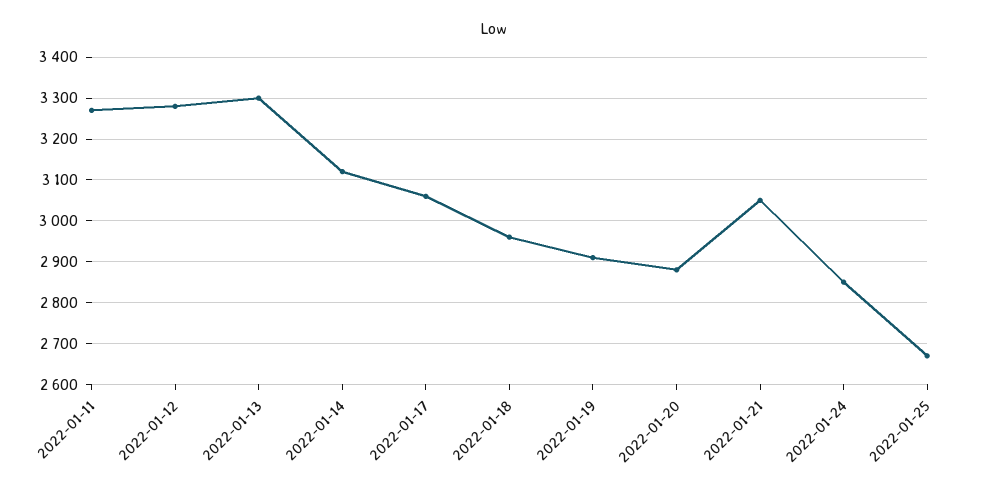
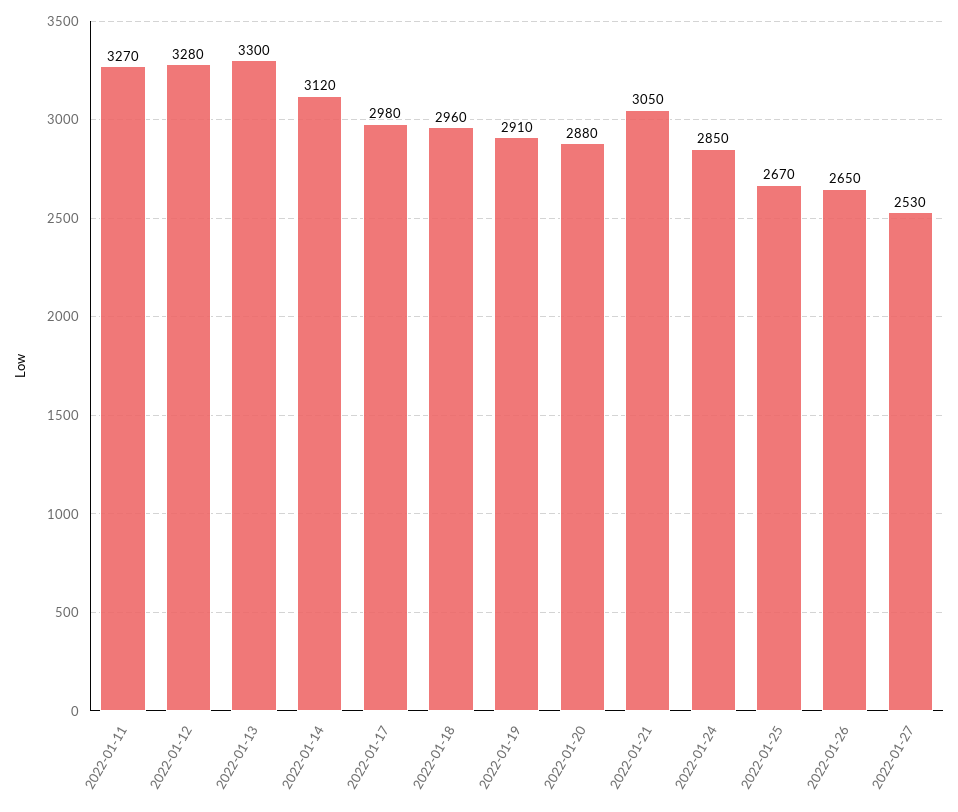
2022-01-17: 3060 -> 2980
2022-01-26: none -> 2650
2022-01-27: none -> 2530

